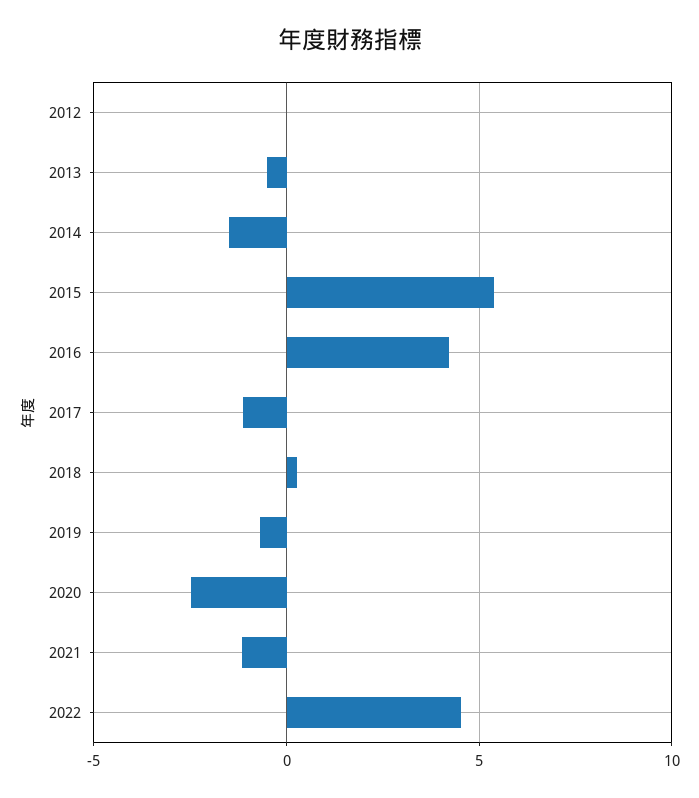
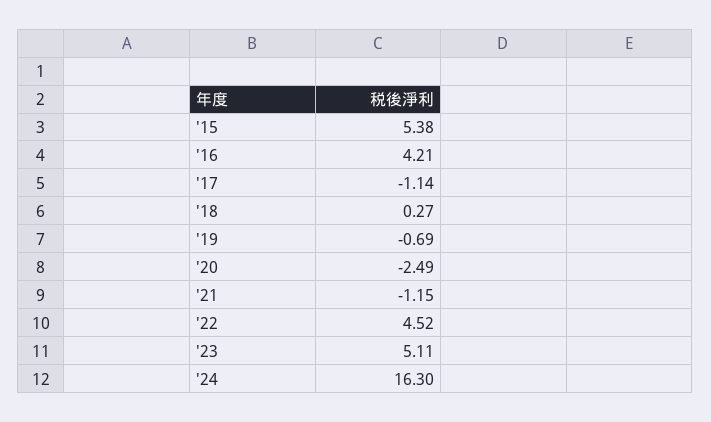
2012: 0 -> none
2013: -0.5 -> none
2014: -1.5 -> none
'23: none -> 5.11
'24: none -> 16.3

